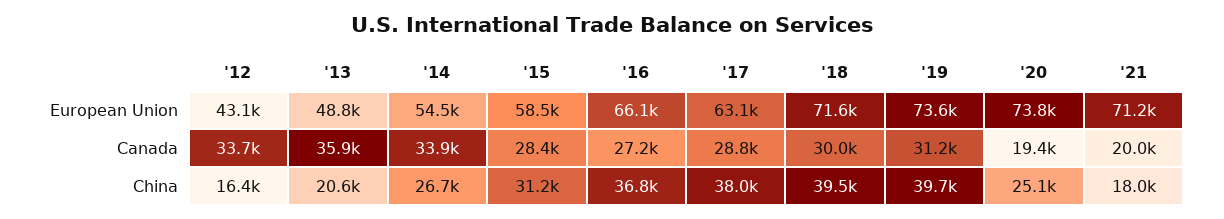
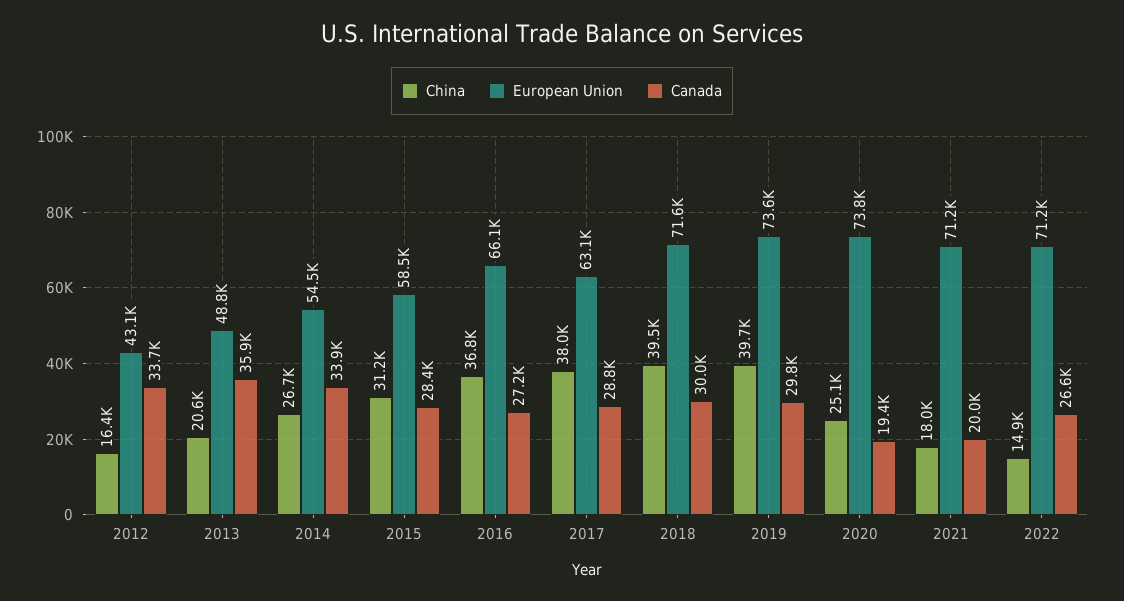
Canada, '19: 31200 -> 29800
China, 2022: none -> 14900
European Union, 2022: none -> 71200
Canada, 2022: none -> 26600

